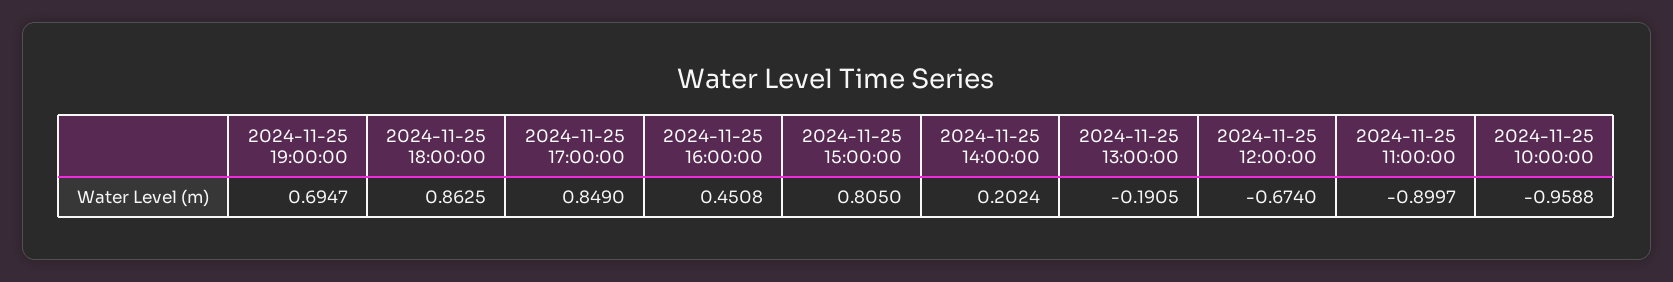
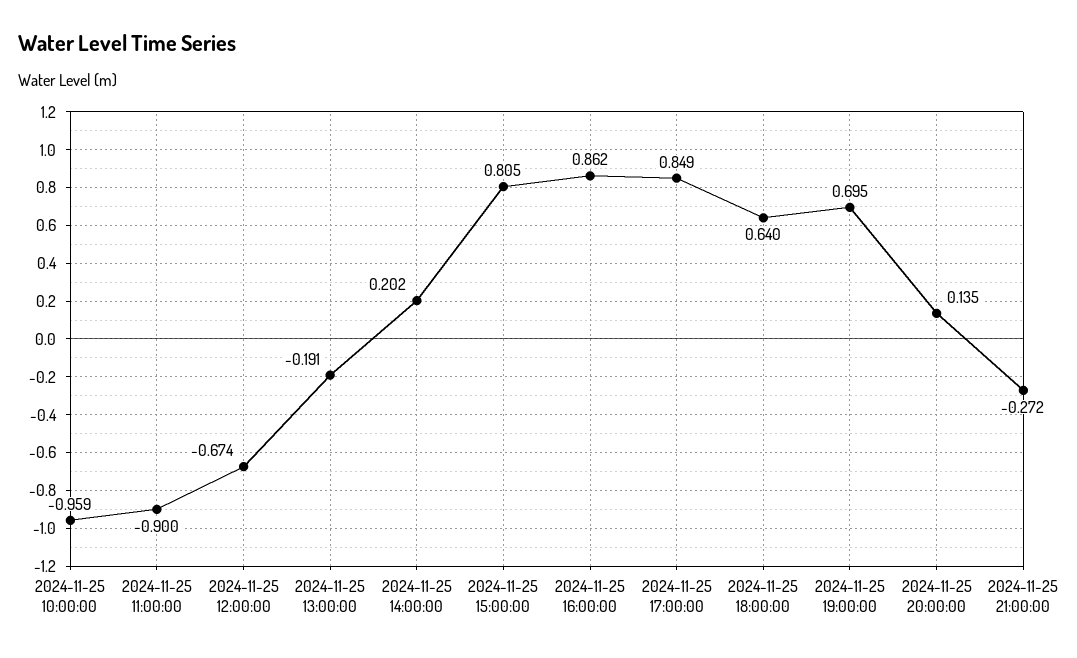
2024-11-25 18:00:00: 0.8625 -> 0.64
2024-11-25 16:00:00: 0.4508 -> 0.862
2024-11-25 20:00:00: none -> 0.135
2024-11-25 21:00:00: none -> -0.272

